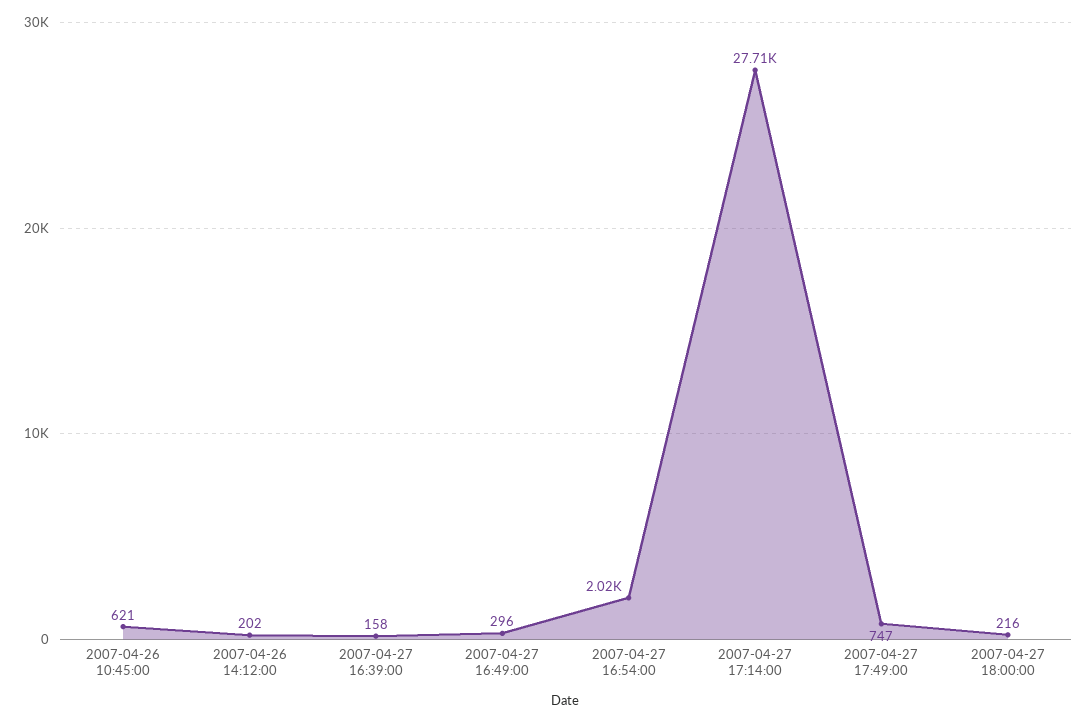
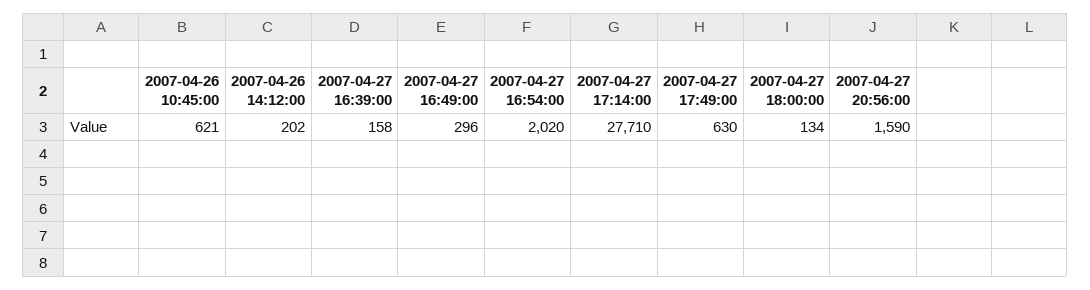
2007-04-27 17:49:00: 747 -> 630
2007-04-27 18:00:00: 216 -> 134
2007-04-27 20:56:00: none -> 1590

